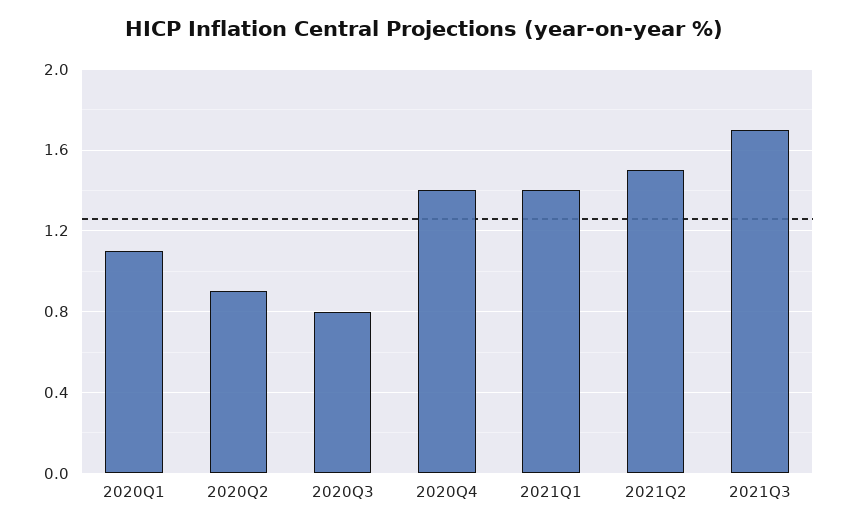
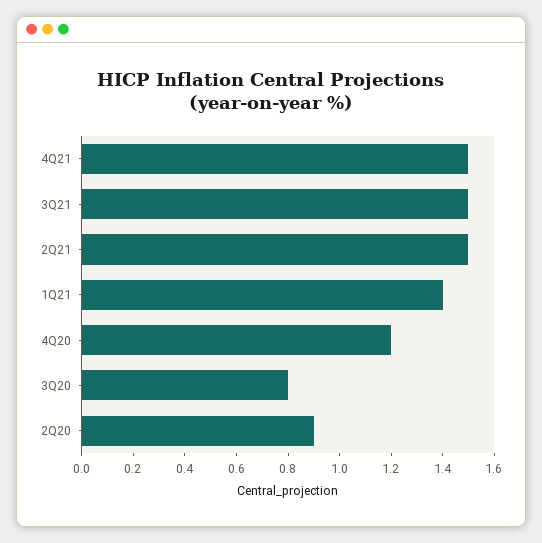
2020Q1: 1.1 -> none
2020Q4: 1.4 -> 1.2
2021Q3: 1.7 -> 1.5
4Q21: none -> 1.5

